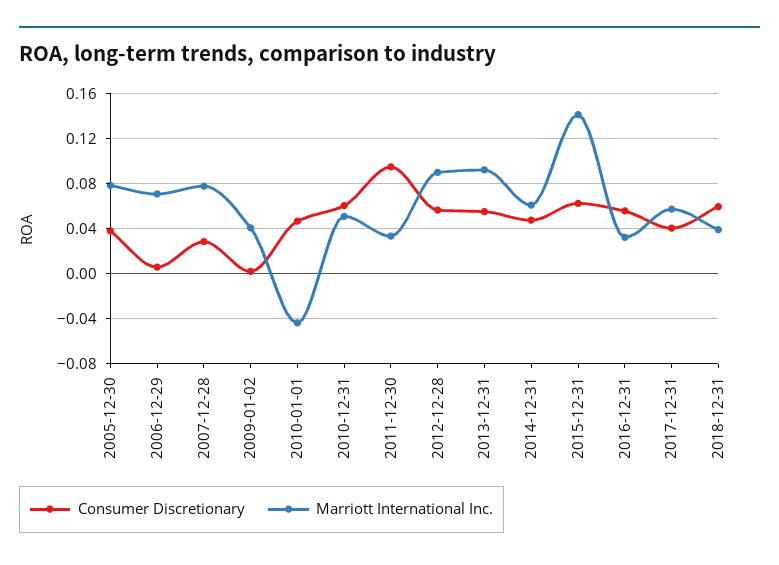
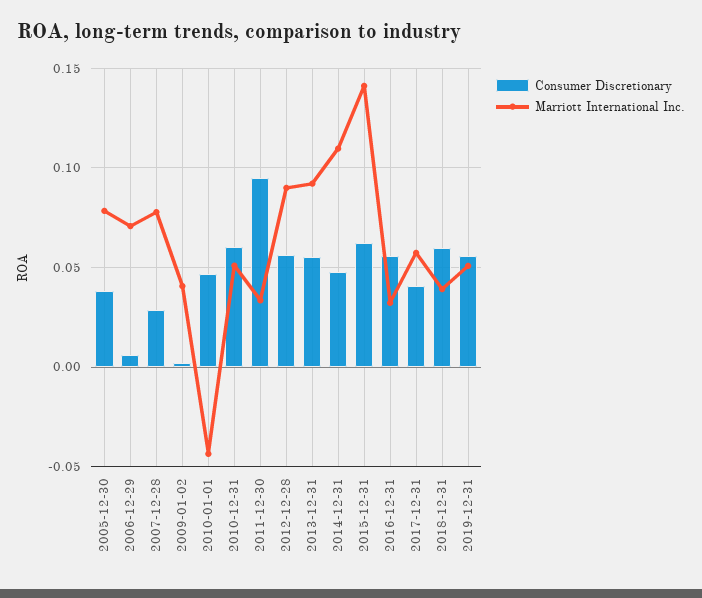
Marriott International Inc., 2014-12-31: 0.06 -> 0.11
Consumer Discretionary, 2019-12-31: none -> 0.055
Marriott International Inc., 2019-12-31: none -> 0.05

